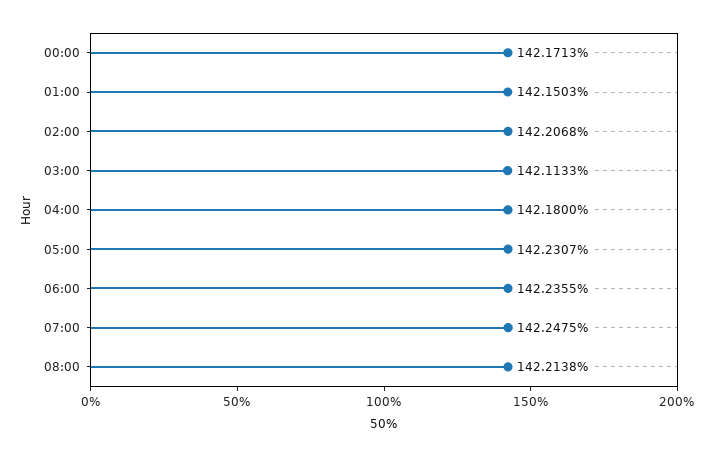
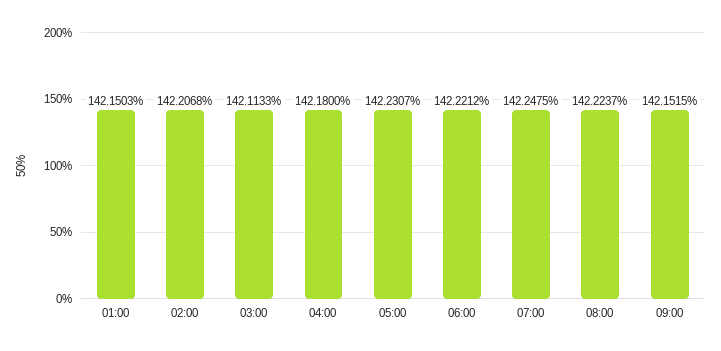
00:00: 142.1713 -> none
06:00: 142.2355 -> 142.2212
08:00: 142.2138 -> 142.2237
09:00: none -> 142.1515

